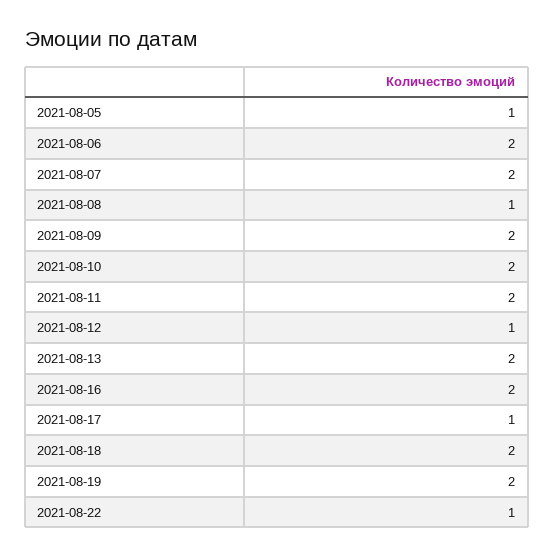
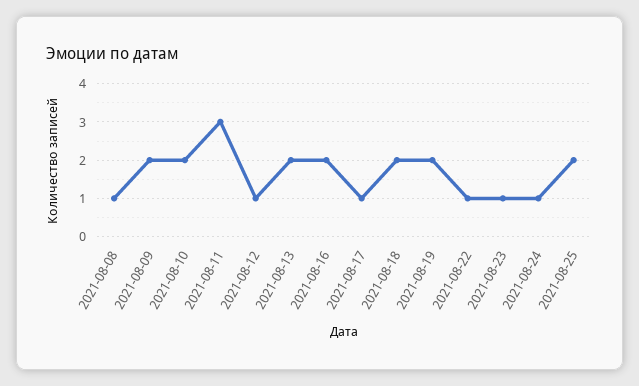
2021-08-05: 1 -> none
2021-08-06: 2 -> none
2021-08-07: 2 -> none
2021-08-11: 2 -> 3
2021-08-23: none -> 1
2021-08-24: none -> 1
2021-08-25: none -> 2

